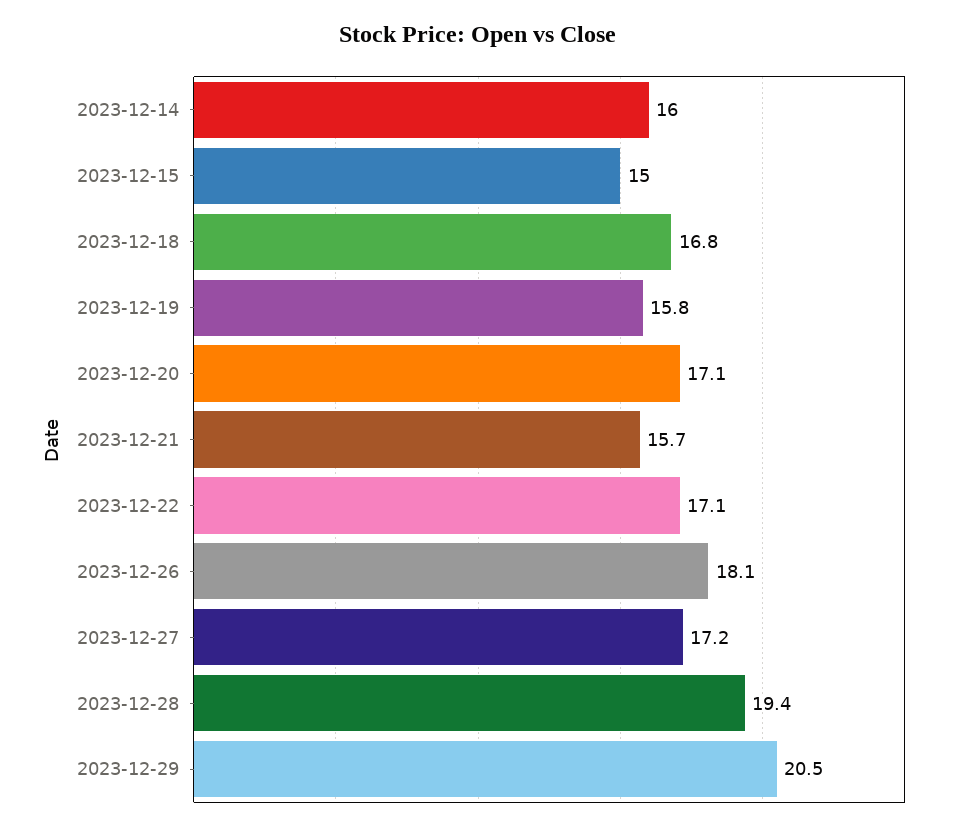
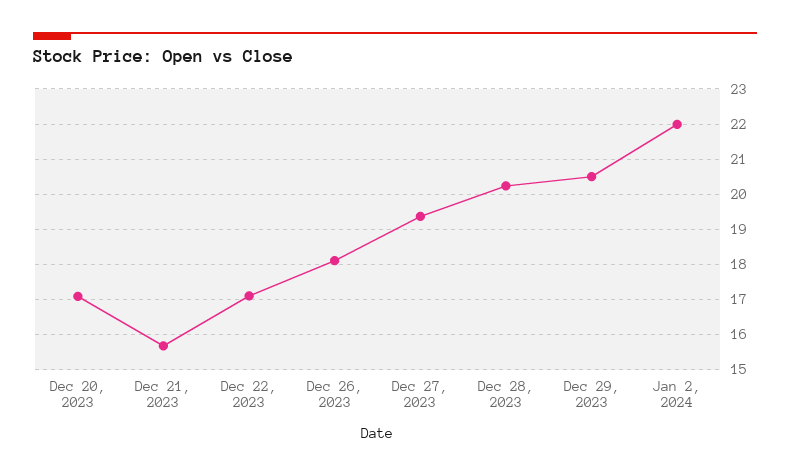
2023-12-14: 16 -> none
2023-12-15: 15 -> none
2023-12-18: 16.8 -> none
2023-12-19: 15.8 -> none
2023-12-27: 17.2 -> 19.4
2023-12-28: 19.4 -> 20.2
Jan 2, 2024: none -> 22

